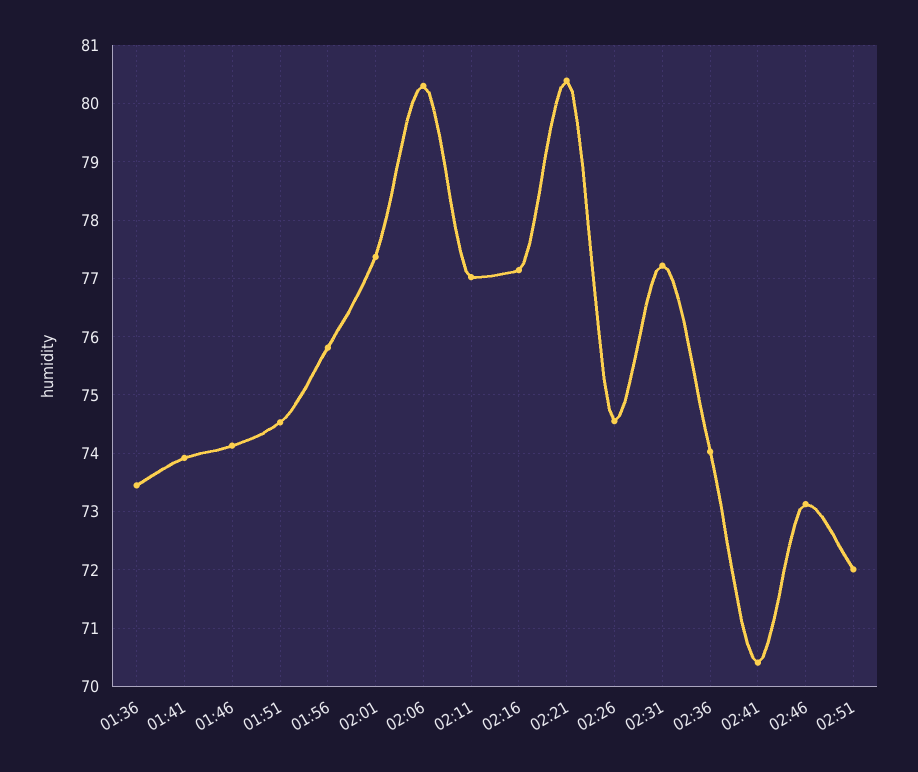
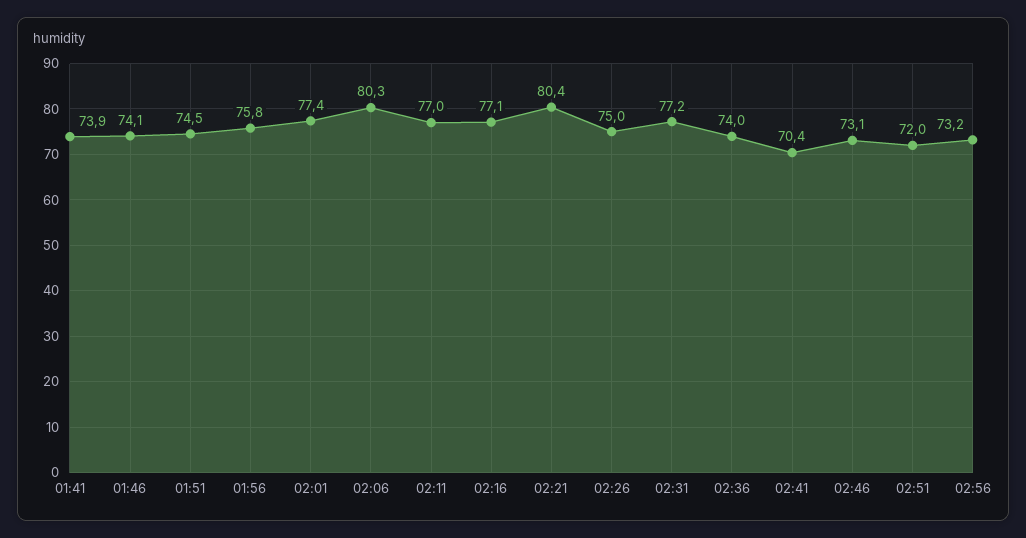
01:36: 73.4 -> none
02:26: 74.6 -> 75
02:56: none -> 73.2

